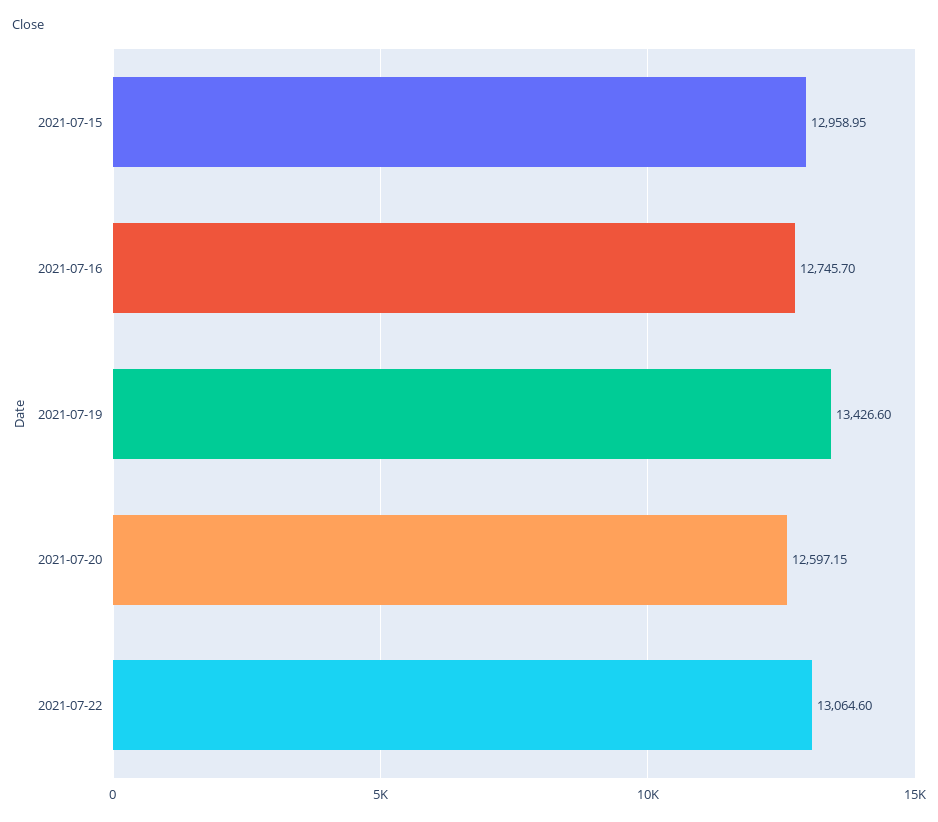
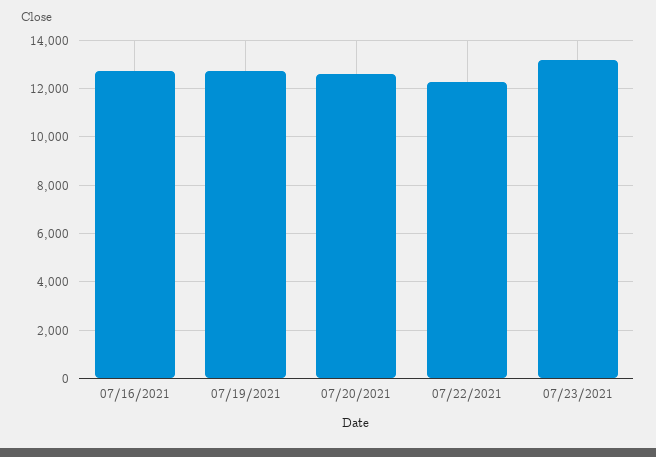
2021-07-15: 12958.95 -> none
2021-07-19: 13426.6 -> 12750
2021-07-22: 13064.6 -> 12250
07/23/2021: none -> 13250

